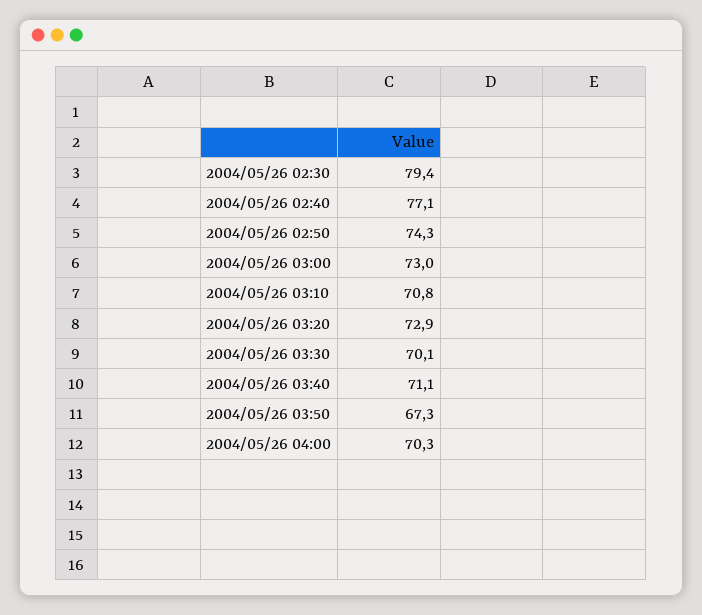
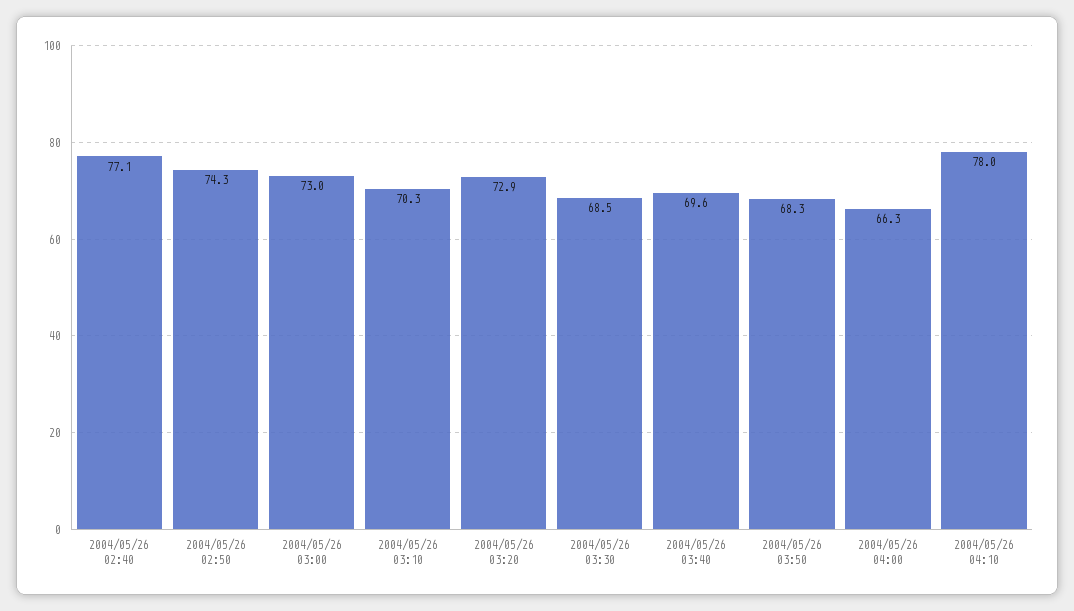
2004/05/26 02:30: 79.4 -> none
2004/05/26 03:10: 70.8 -> 70.3
2004/05/26 03:30: 70.1 -> 68.5
2004/05/26 03:40: 71.1 -> 69.6
2004/05/26 03:50: 67.3 -> 68.3
2004/05/26 04:00: 70.3 -> 66.3
2004/05/26 04:10: none -> 78

